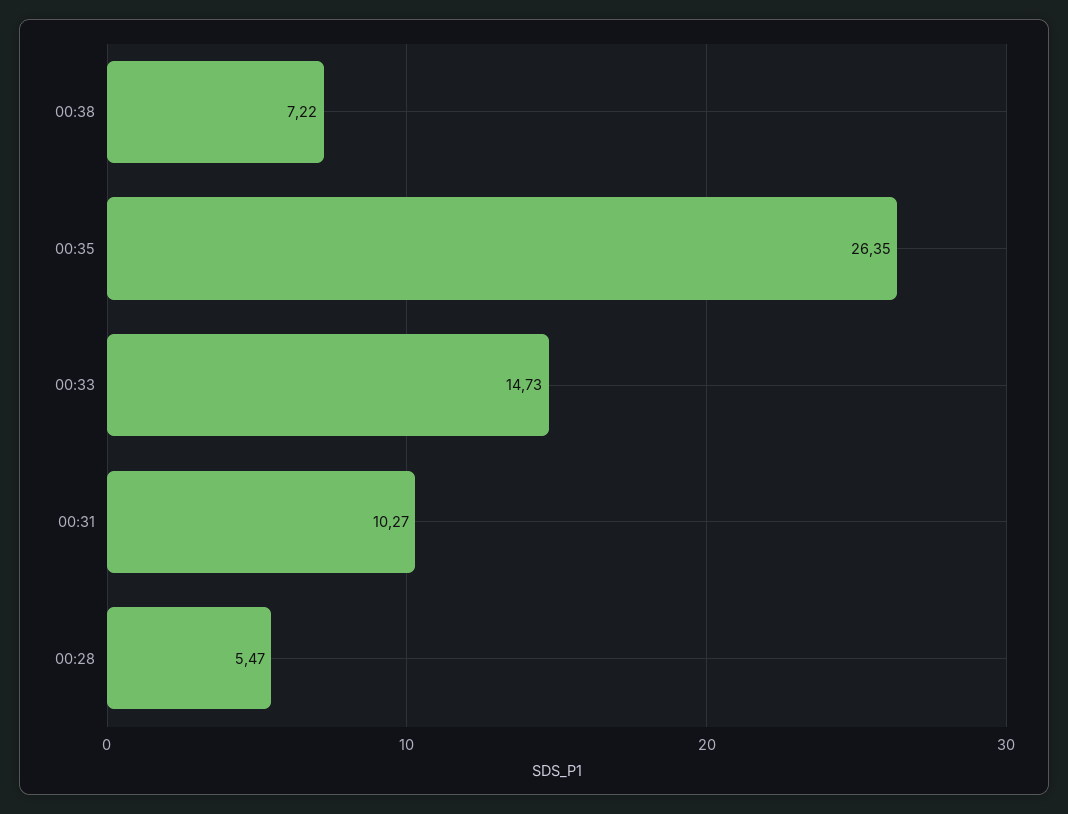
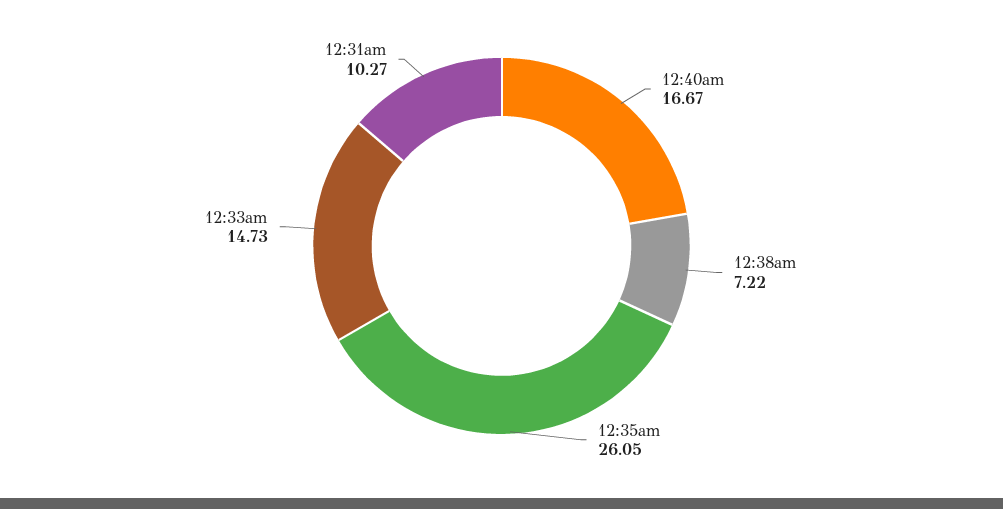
00:35: 26.35 -> 26.05
00:28: 5.47 -> none
12:40am: none -> 16.67

